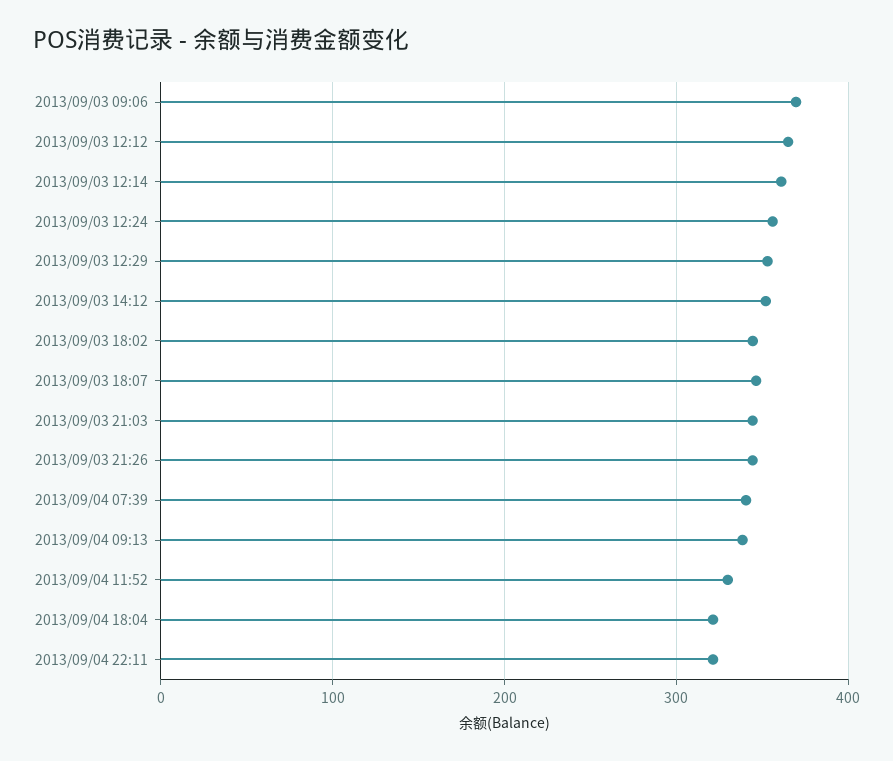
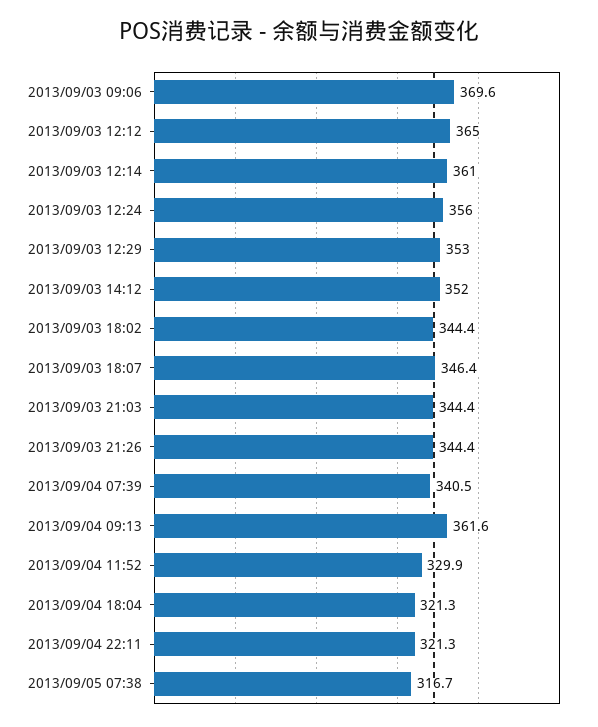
2013/09/04 09:13: 340 -> 361.6
2013/09/05 07:38: none -> 316.7

